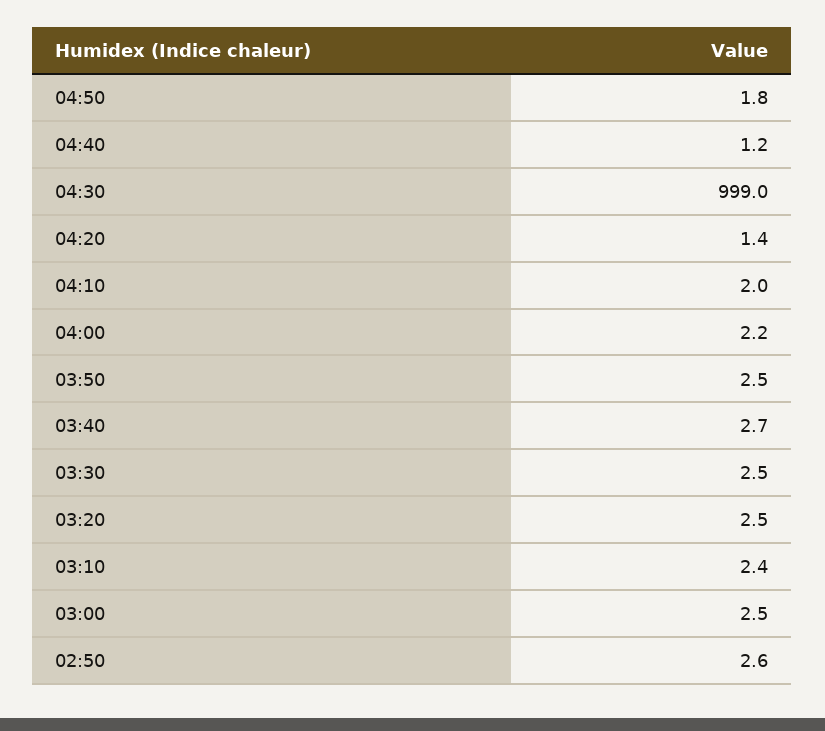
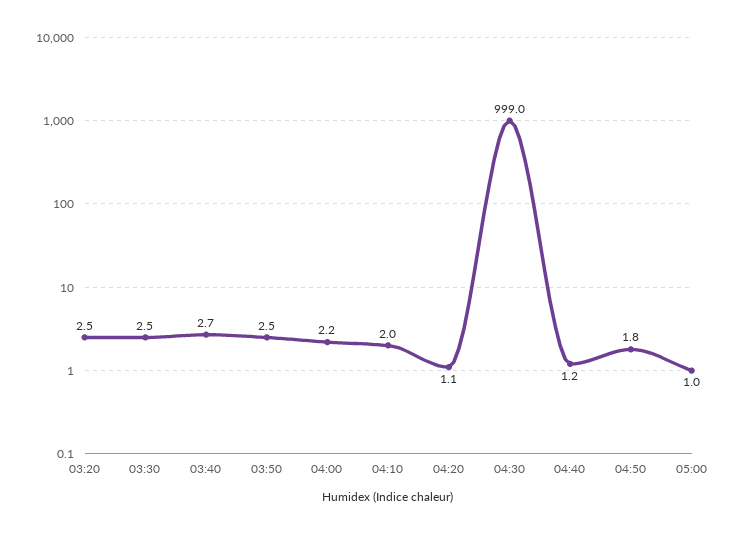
04:20: 1.4 -> 1.1
03:10: 2.4 -> none
03:00: 2.5 -> none
02:50: 2.6 -> none
05:00: none -> 1

